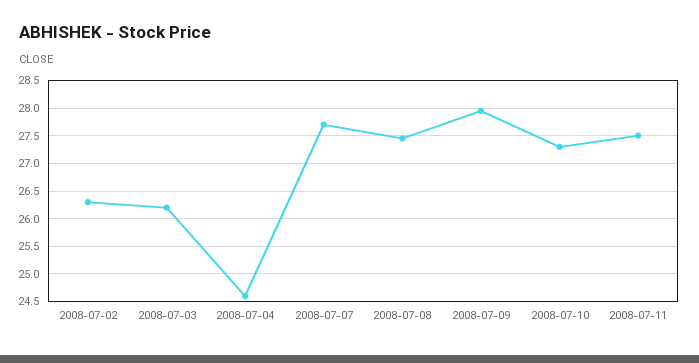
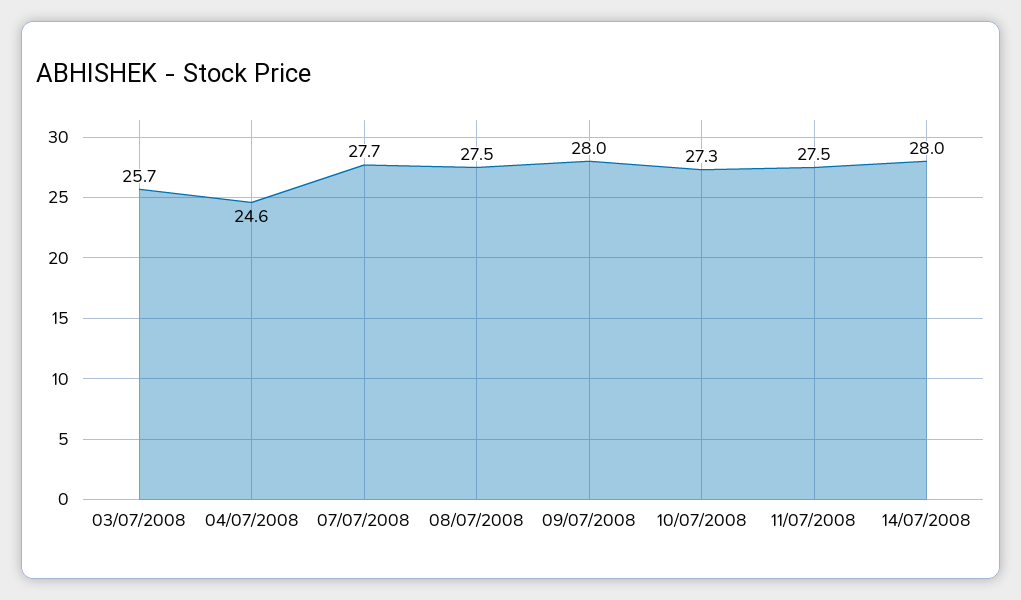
2008-07-02: 26.25 -> none
2008-07-03: 26.25 -> 25.7
14/07/2008: none -> 28

